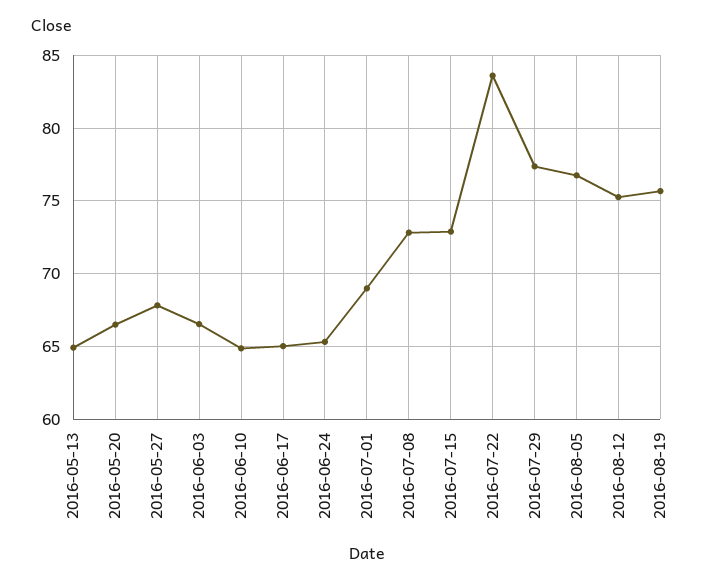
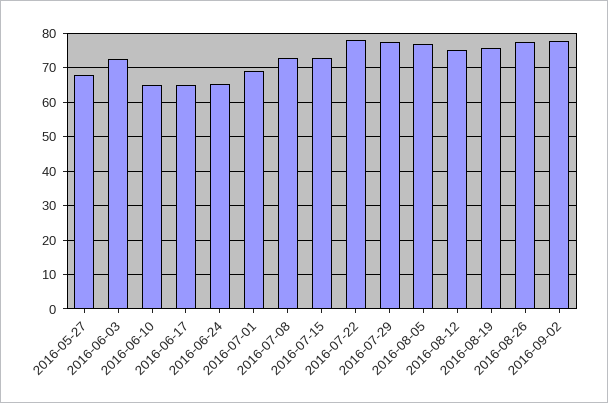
2016-05-13: 65 -> none
2016-05-20: 66.5 -> none
2016-06-03: 66.5 -> 72
2016-07-22: 83.5 -> 78
2016-08-26: none -> 78
2016-09-02: none -> 78

